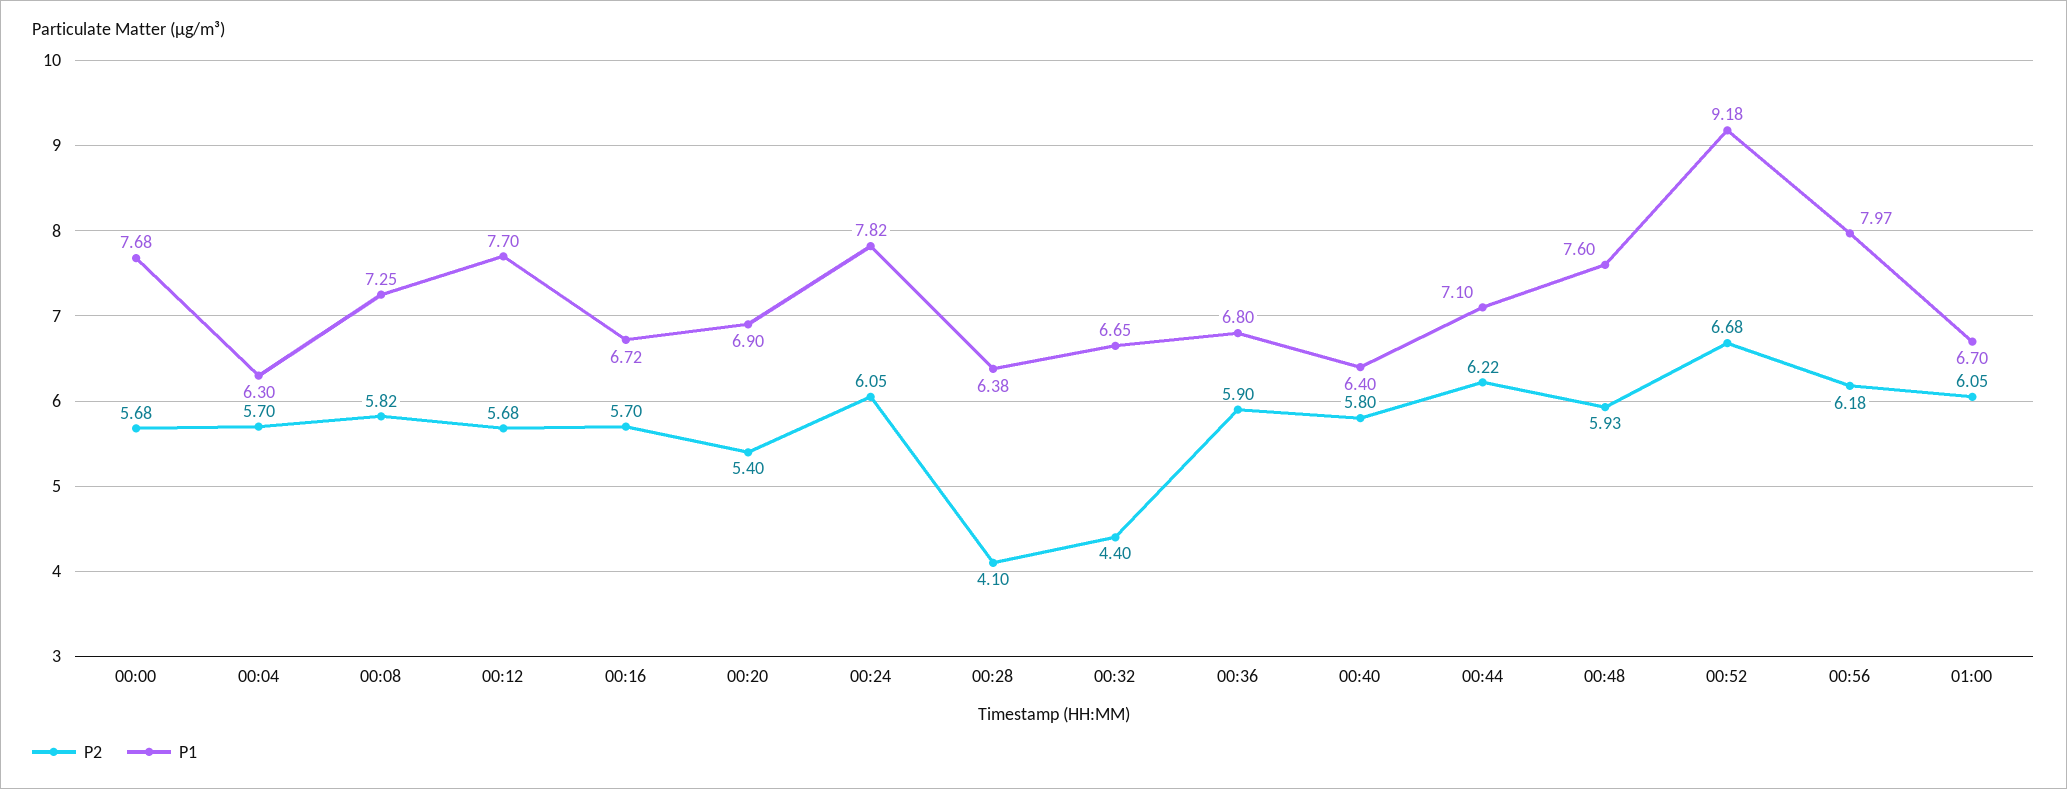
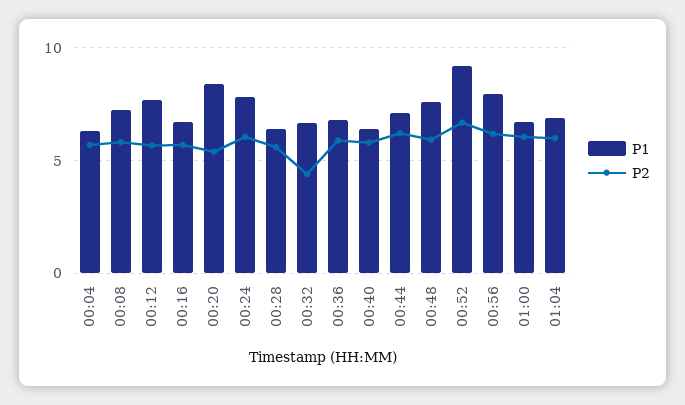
P2, 00:00: 5.68 -> none
P1, 00:00: 7.68 -> none
P1, 00:20: 6.9 -> 8.5
P2, 00:28: 4.1 -> 5.5
P1, 01:04: none -> 7
P2, 01:04: none -> 6

